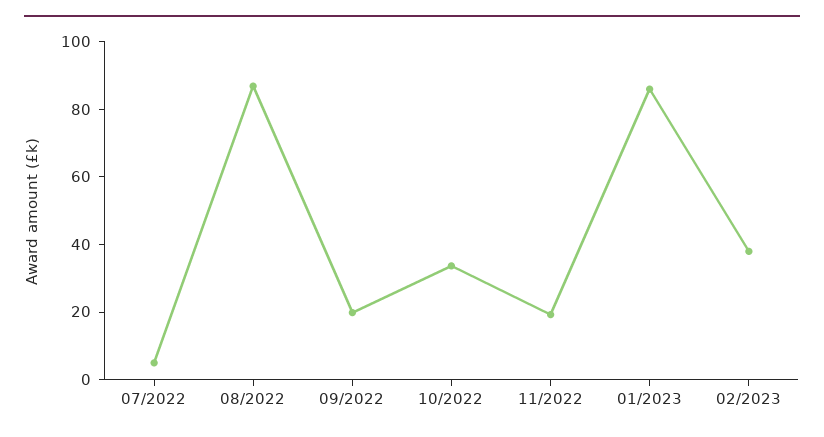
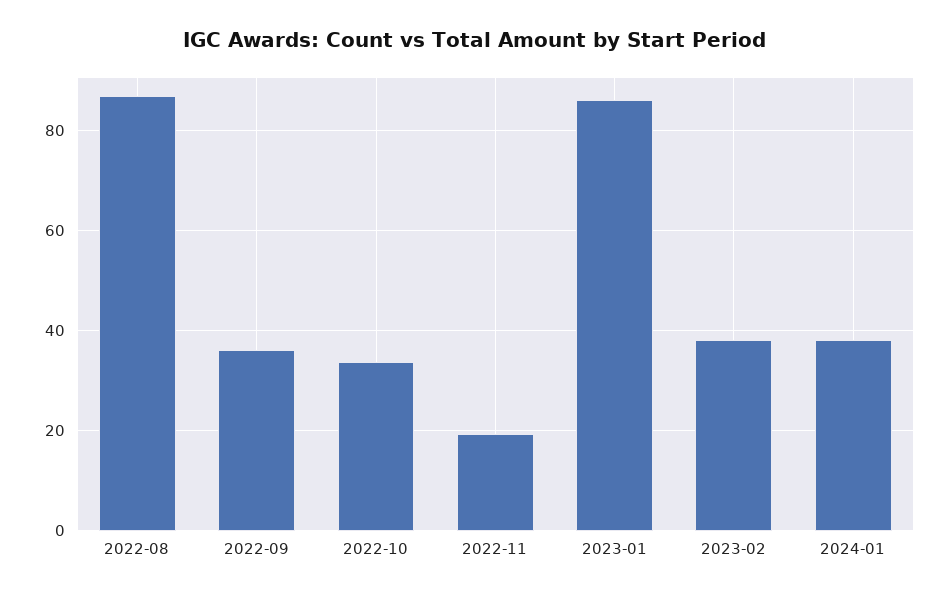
07/2022: 5 -> none
09/2022: 20 -> 36
2024-01: none -> 38

